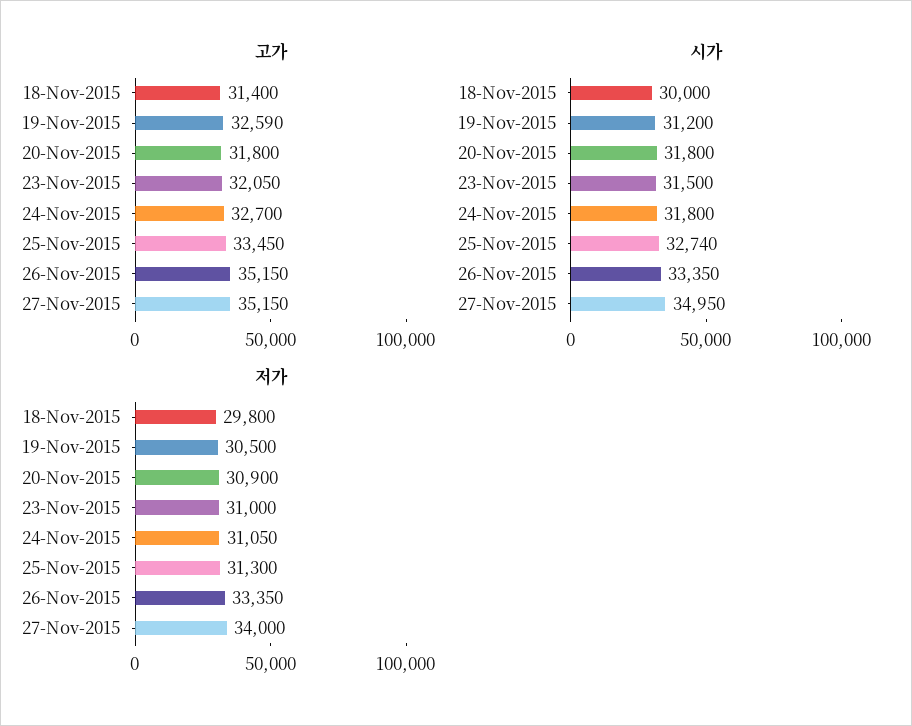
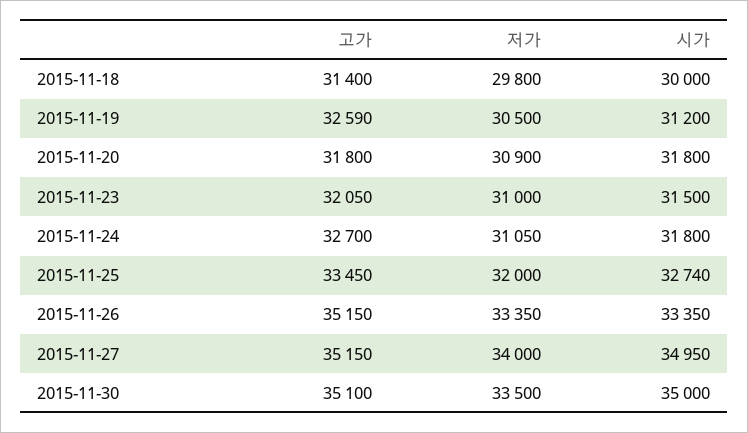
저가, 25-Nov-2015: 31300 -> 32000
고가, 2015-11-30: none -> 35100
저가, 2015-11-30: none -> 33500
시가, 2015-11-30: none -> 35000

